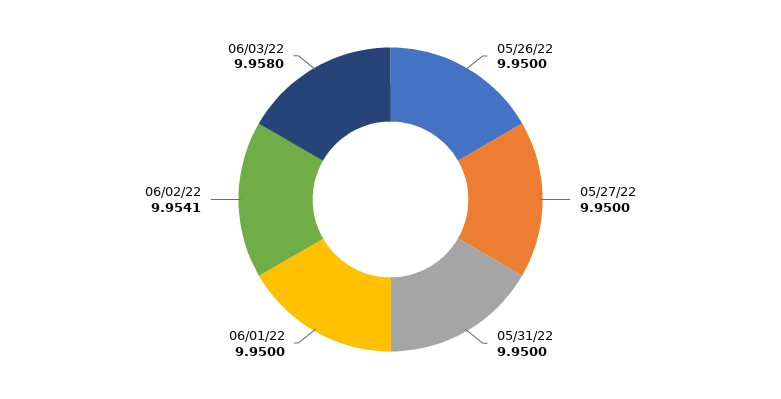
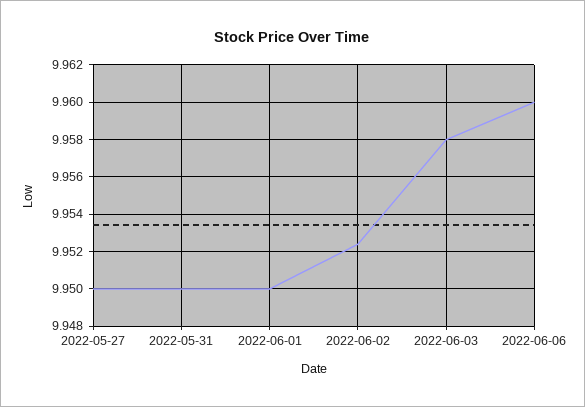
05/26/22: 9.95 -> none
06/02/22: 9.9541 -> 9.9525
2022-06-06: none -> 9.96

